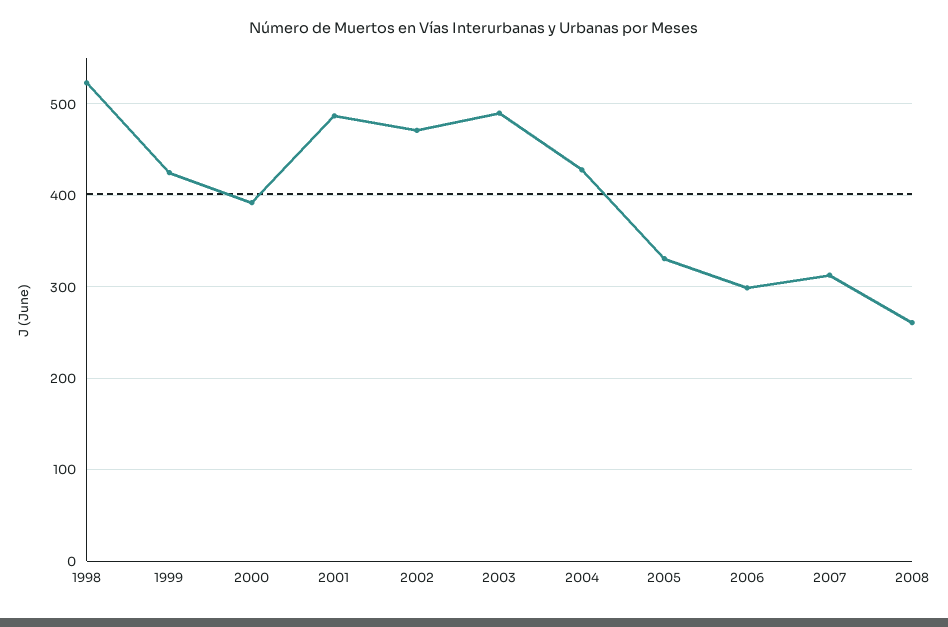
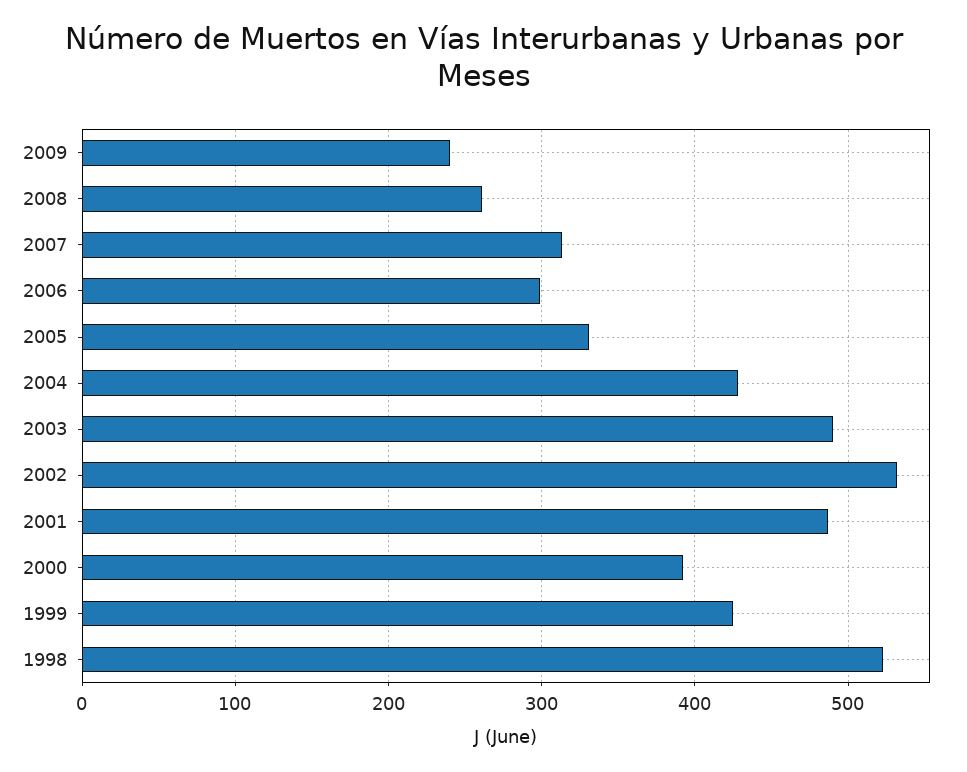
2002: 470 -> 530
2009: none -> 240

